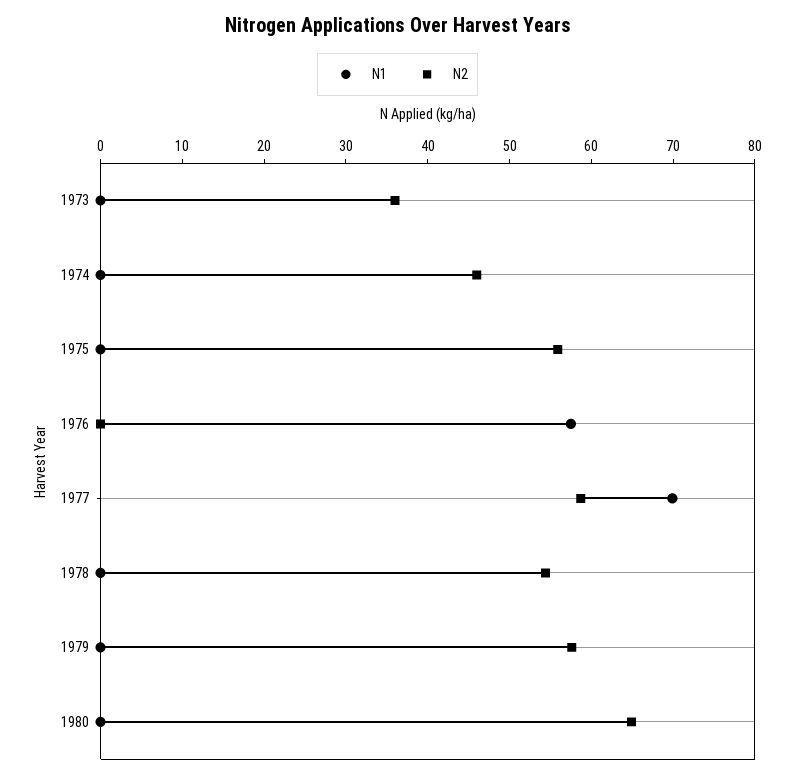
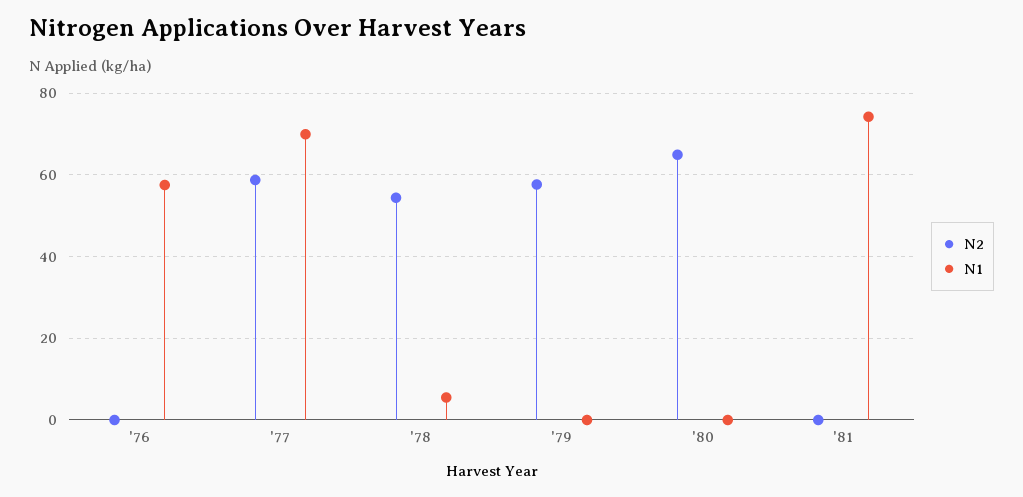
N1, 1973: 0 -> none
N2, 1973: 36 -> none
N1, 1974: 0 -> none
N2, 1974: 46 -> none
N1, 1975: 0 -> none
N2, 1975: 56 -> none
N1, 1978: 0 -> 6
N2, '81: none -> 0
N1, '81: none -> 74

